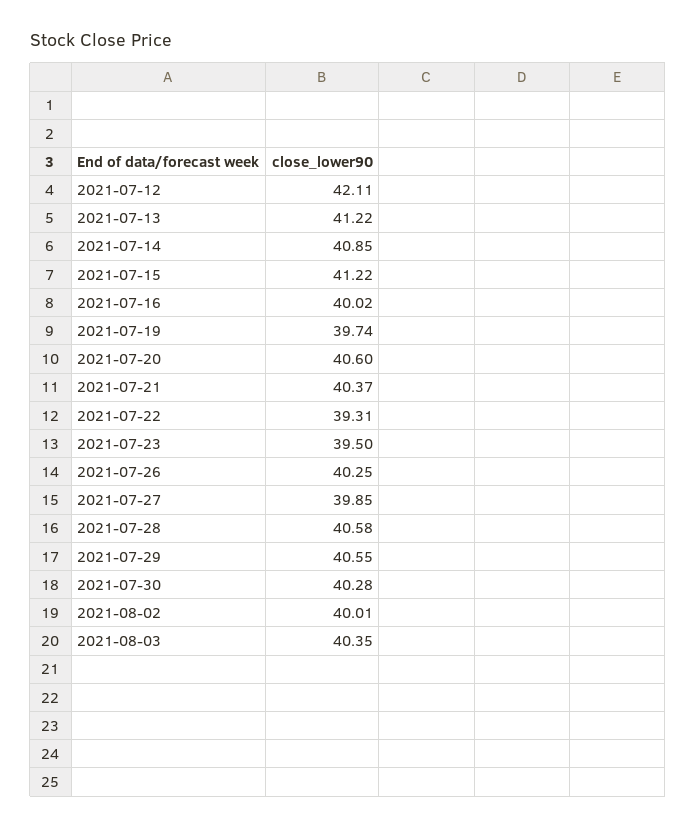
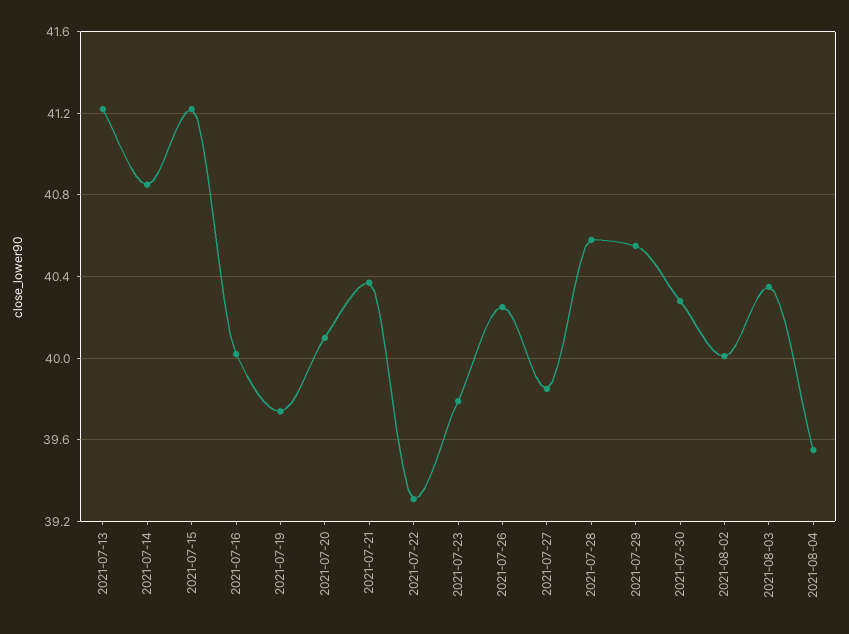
2021-07-12: 42.11 -> none
2021-07-20: 40.6 -> 40.1
2021-07-23: 39.5 -> 39.8
2021-08-04: none -> 39.55

